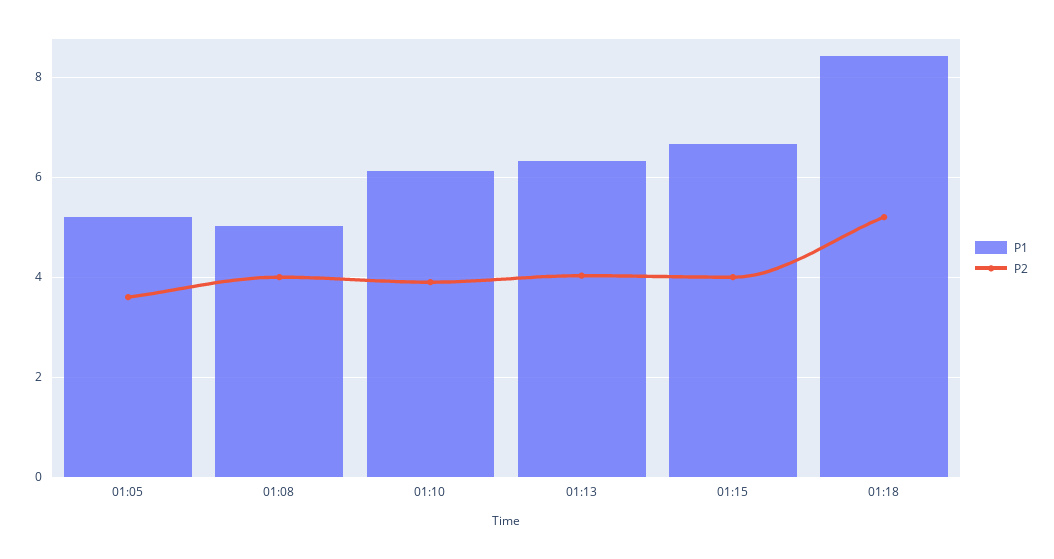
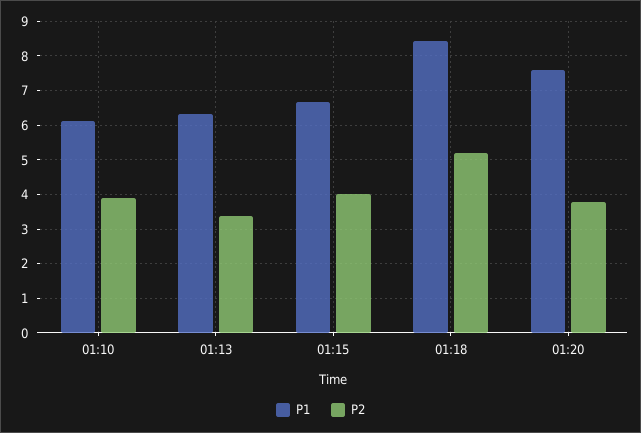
P1, 01:05: 5.2 -> none
P2, 01:05: 3.6 -> none
P1, 01:08: 5 -> none
P2, 01:08: 4 -> none
P2, 01:13: 4 -> 3.4
P1, 01:20: none -> 7.6
P2, 01:20: none -> 3.8

